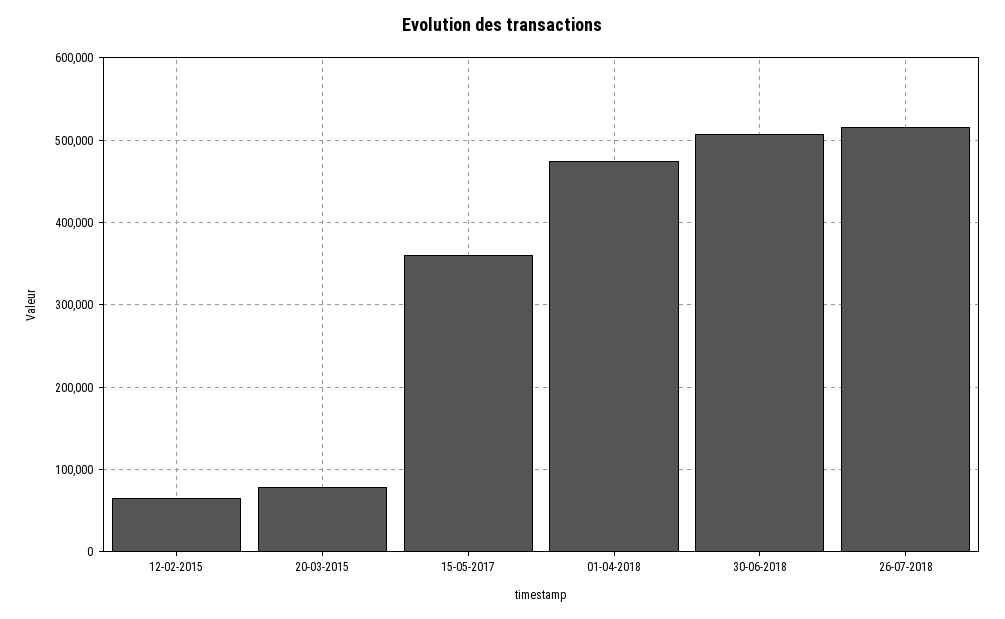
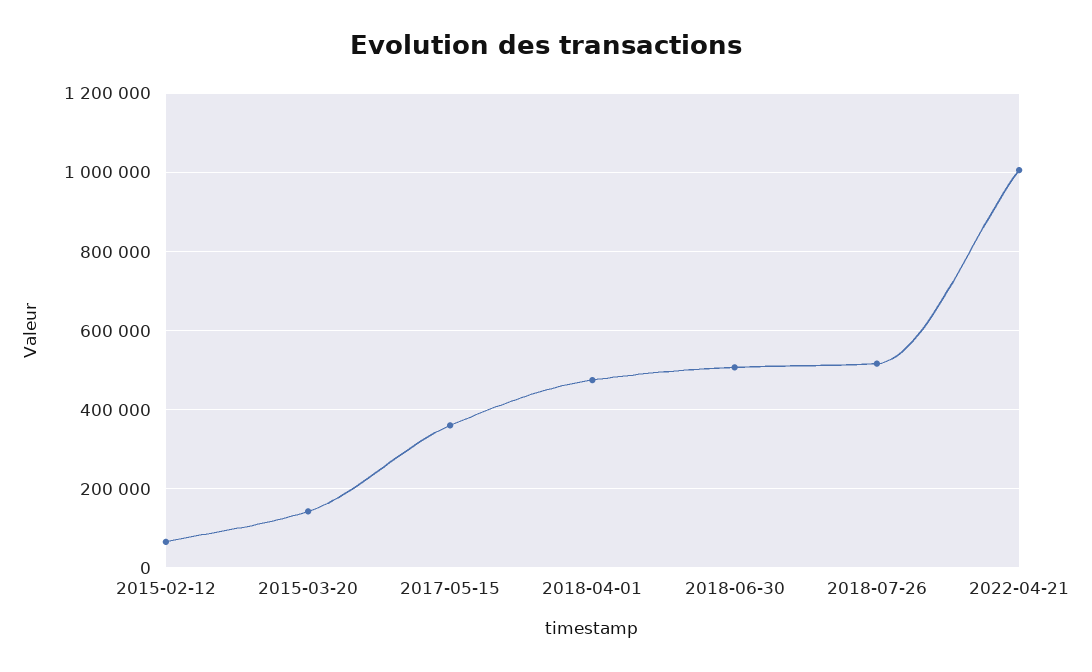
20-03-2015: 80000 -> 140000
2022-04-21: none -> 1000000

